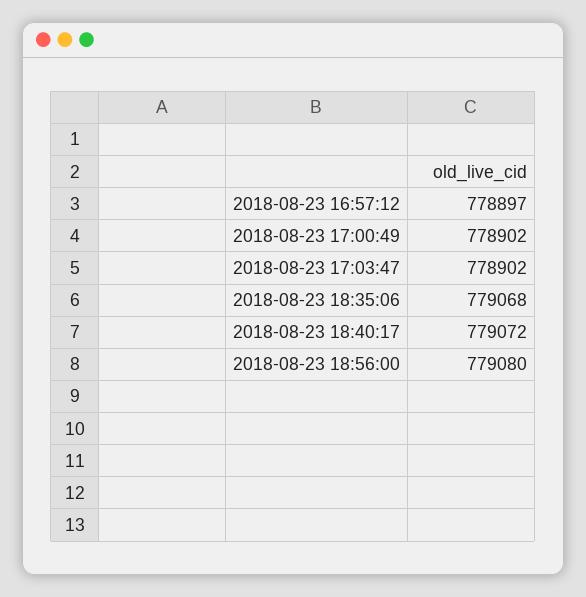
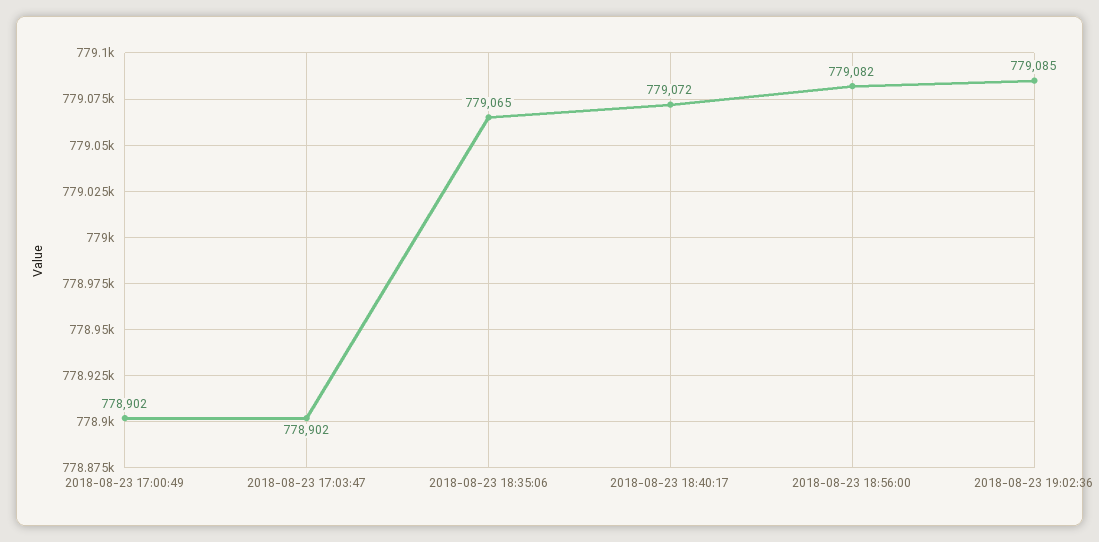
2018-08-23 16:57:12: 778897 -> none
2018-08-23 18:35:06: 779068 -> 779065
2018-08-23 18:56:00: 779080 -> 779082
2018-08-23 19:02:36: none -> 779085

